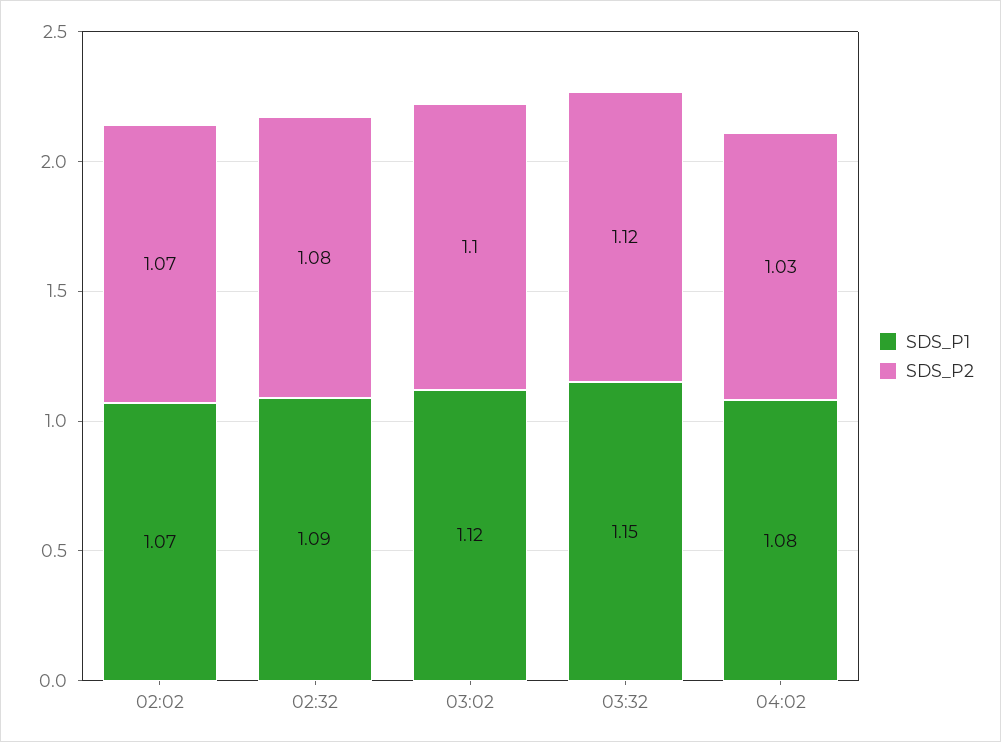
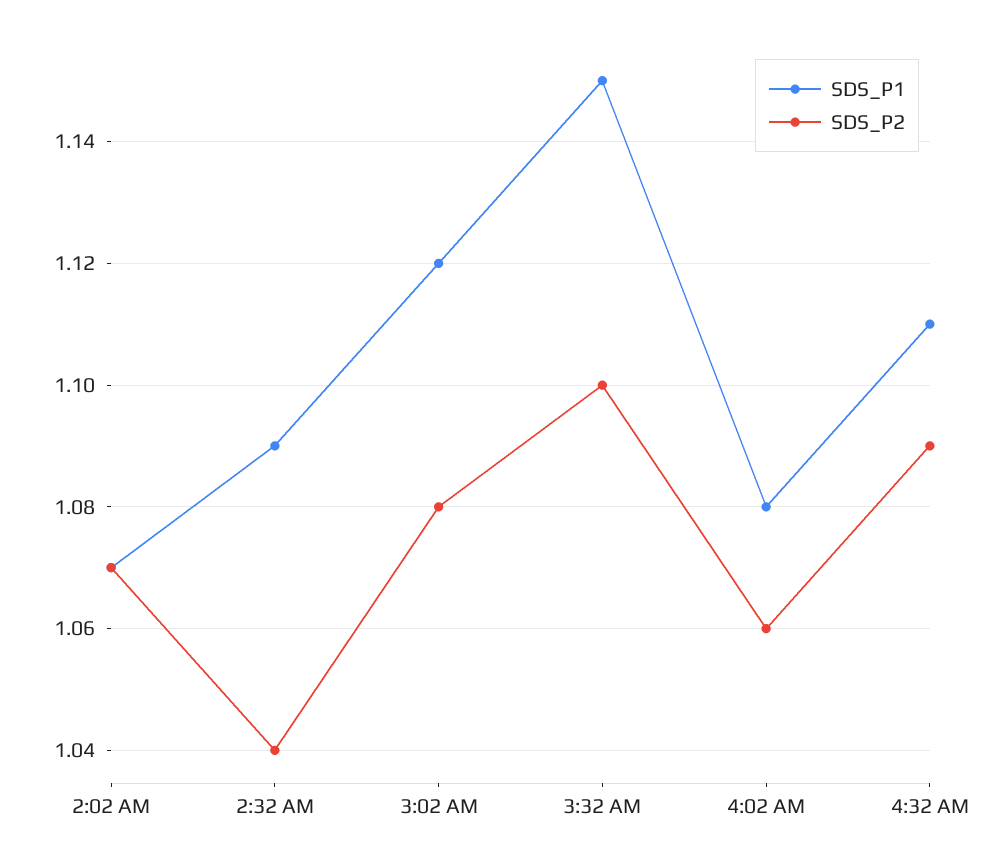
SDS_P2, 02:32: 1.08 -> 1.04
SDS_P2, 03:02: 1.1 -> 1.08
SDS_P2, 03:32: 1.12 -> 1.1
SDS_P2, 04:02: 1.03 -> 1.06
SDS_P1, 4:32 AM: none -> 1.11
SDS_P2, 4:32 AM: none -> 1.09

